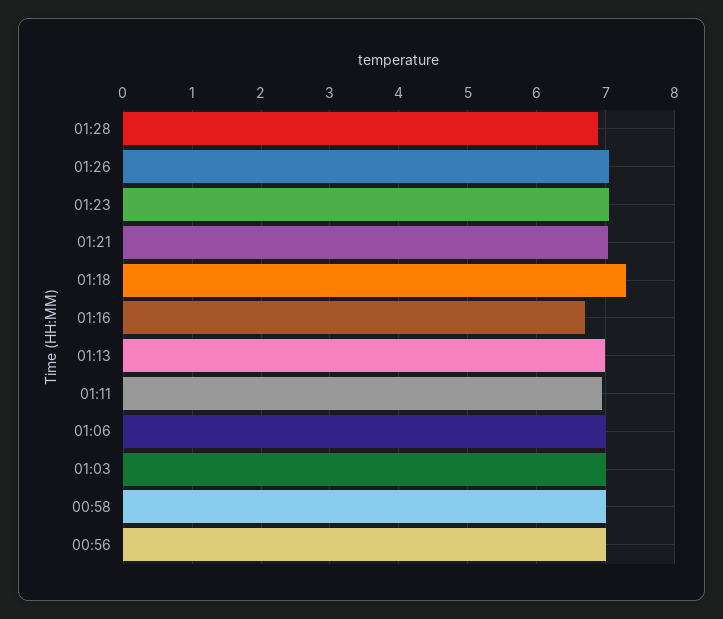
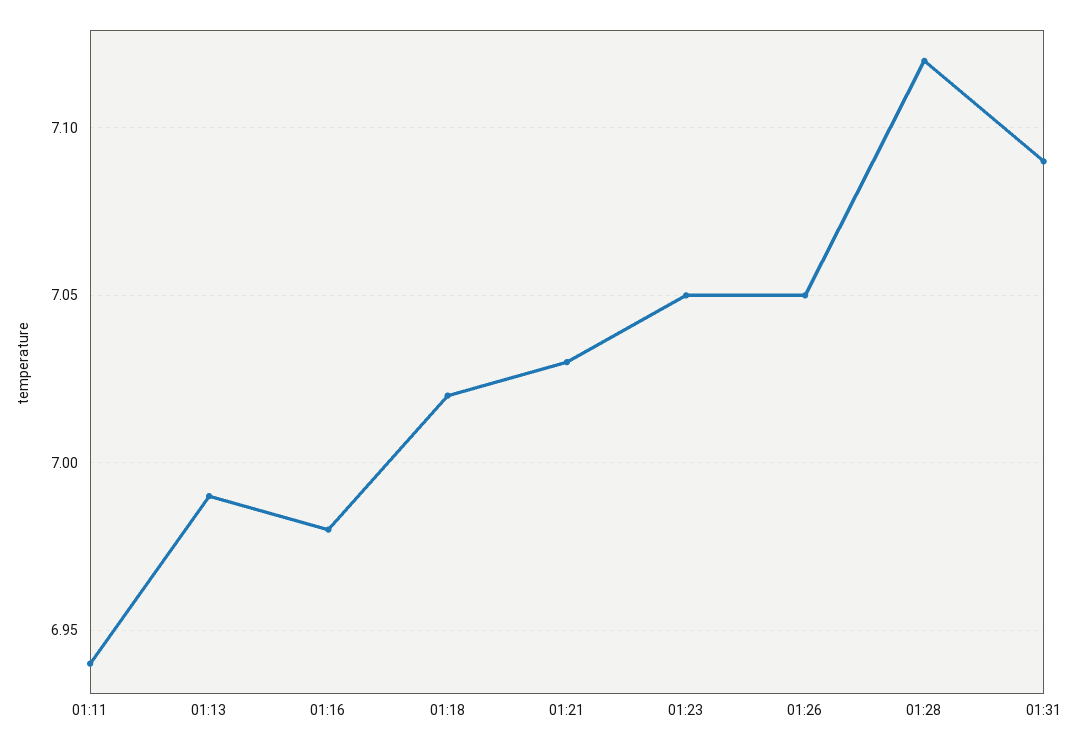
01:28: 6.9 -> 7.12
01:18: 7.3 -> 7.02
01:16: 6.7 -> 6.98
01:06: 7 -> none
01:03: 7 -> none
00:58: 7 -> none
00:56: 7 -> none
01:31: none -> 7.09

